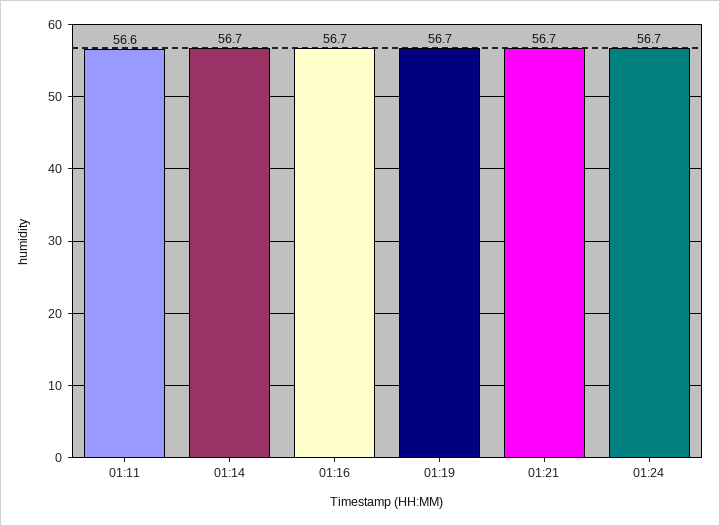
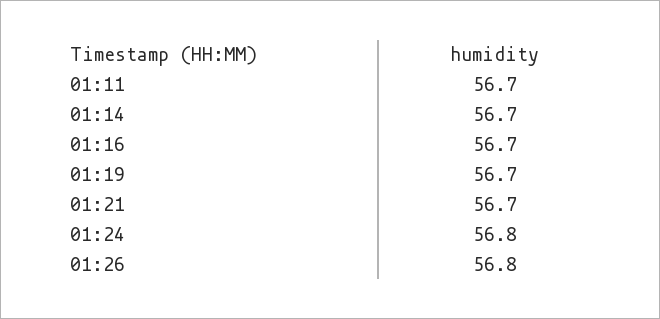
01:11: 56.6 -> 56.7
01:24: 56.7 -> 56.8
01:26: none -> 56.8

